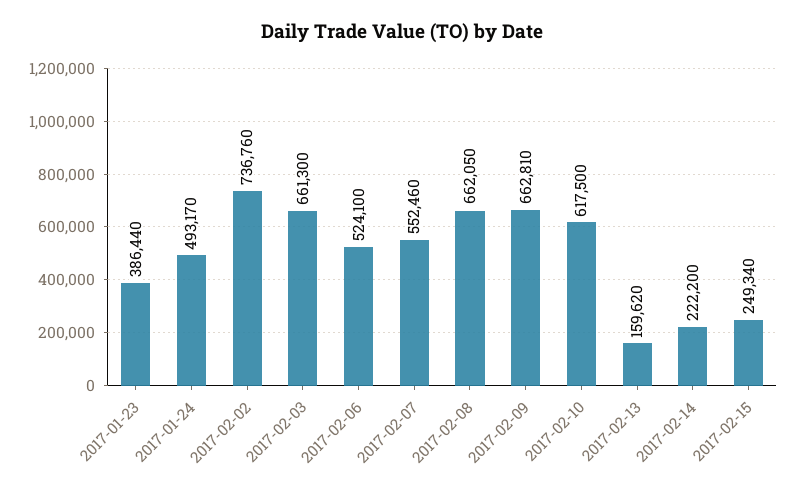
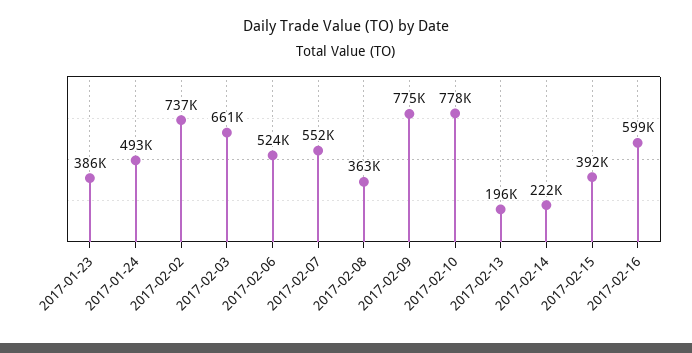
2017-02-08: 662050 -> 363000
2017-02-09: 662810 -> 775000
2017-02-10: 617500 -> 778000
2017-02-13: 159620 -> 196000
2017-02-15: 249340 -> 392000
2017-02-16: none -> 599000

